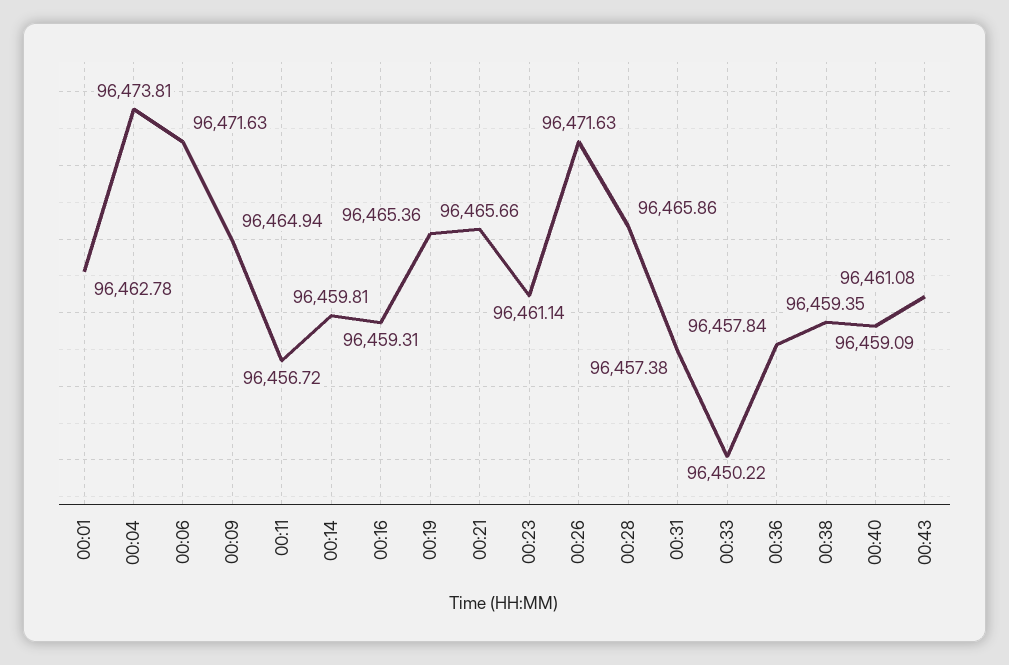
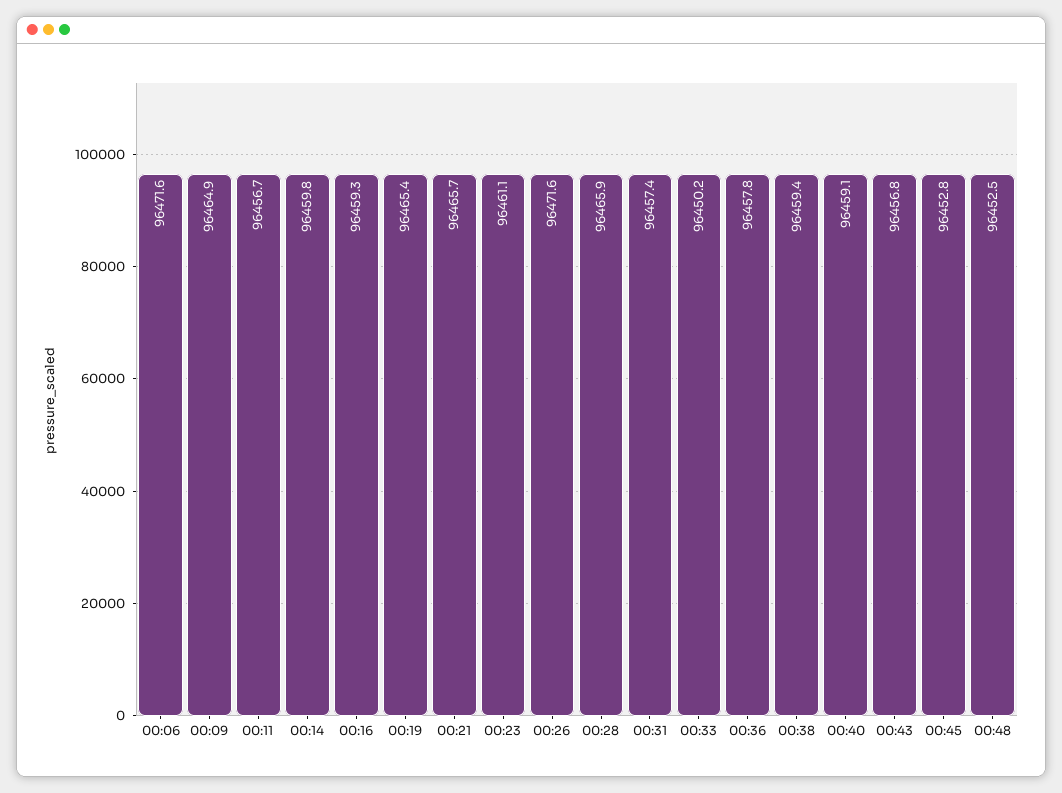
00:01: 96462.78 -> none
00:04: 96473.81 -> none
00:43: 96461.08 -> 96456.8
00:45: none -> 96452.8
00:48: none -> 96452.5

